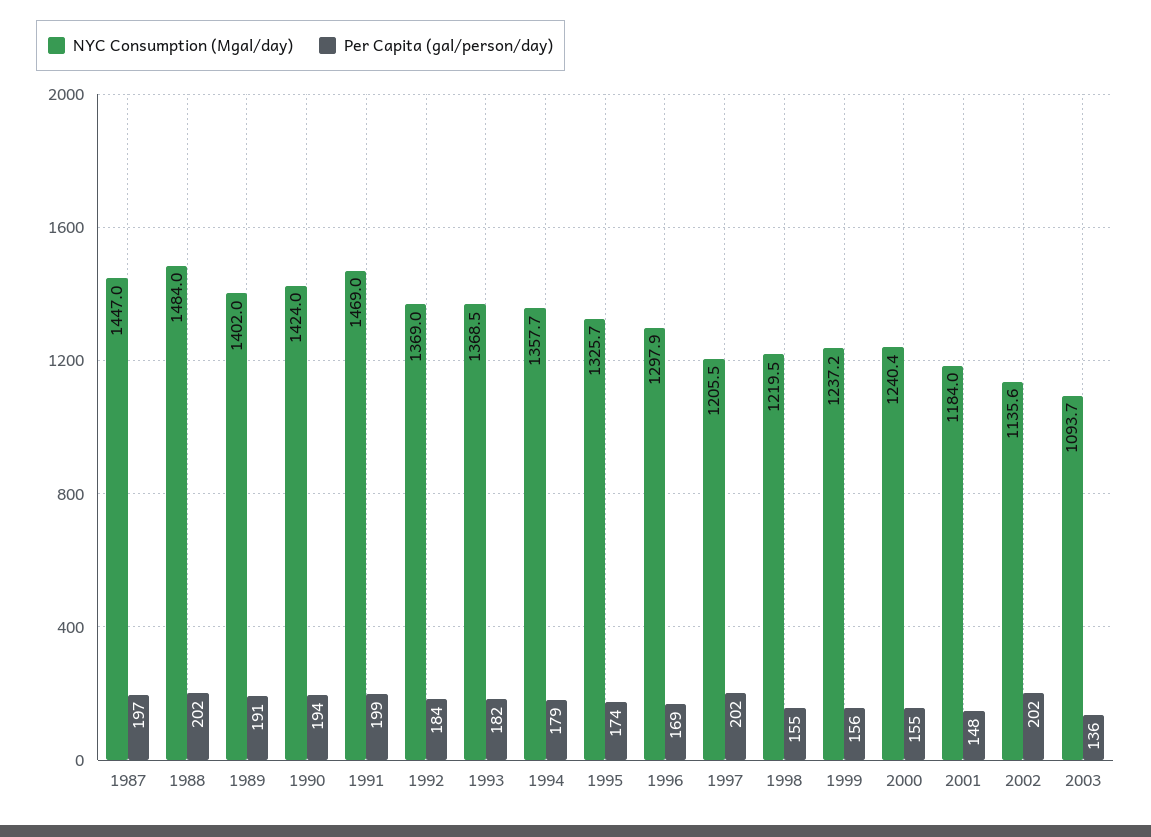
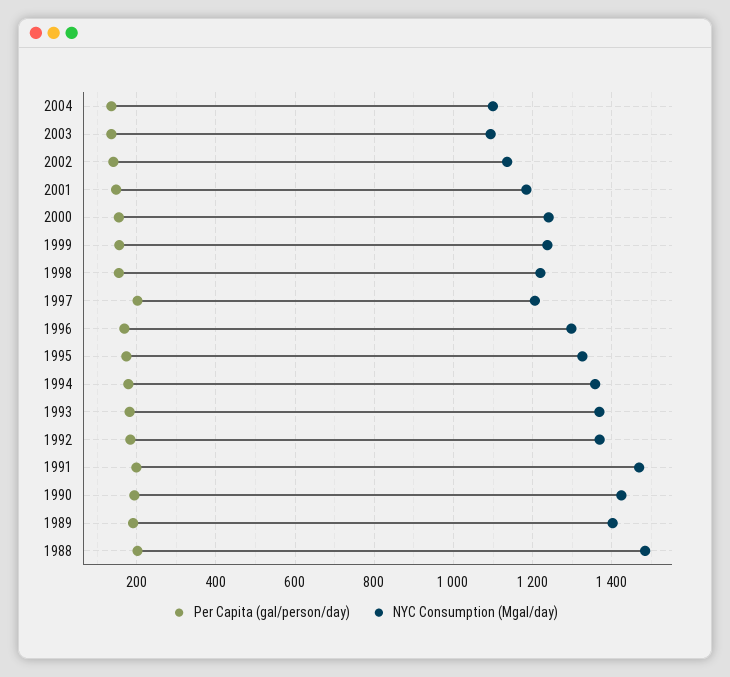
NYC Consumption (Mgal/day), 1987: 1447 -> none
Per Capita (gal/person/day), 1987: 197 -> none
Per Capita (gal/person/day), 2002: 202 -> 140
Per Capita (gal/person/day), 2004: none -> 140
NYC Consumption (Mgal/day), 2004: none -> 1100

